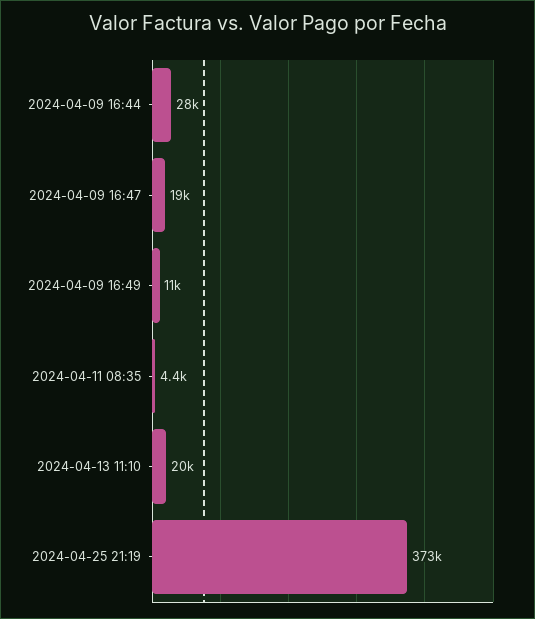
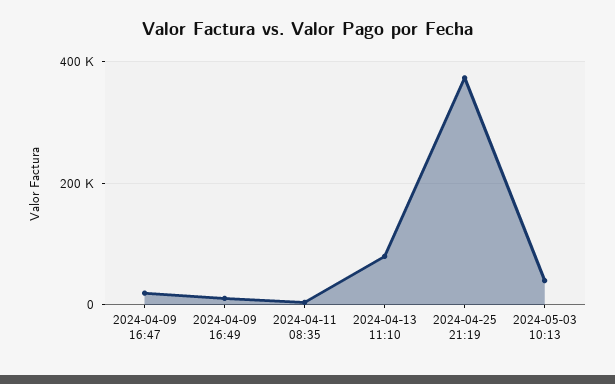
2024-04-09 16:44: 28000 -> none
2024-04-13 11:10: 20000 -> 80000
2024-05-03 10:13: none -> 40000

